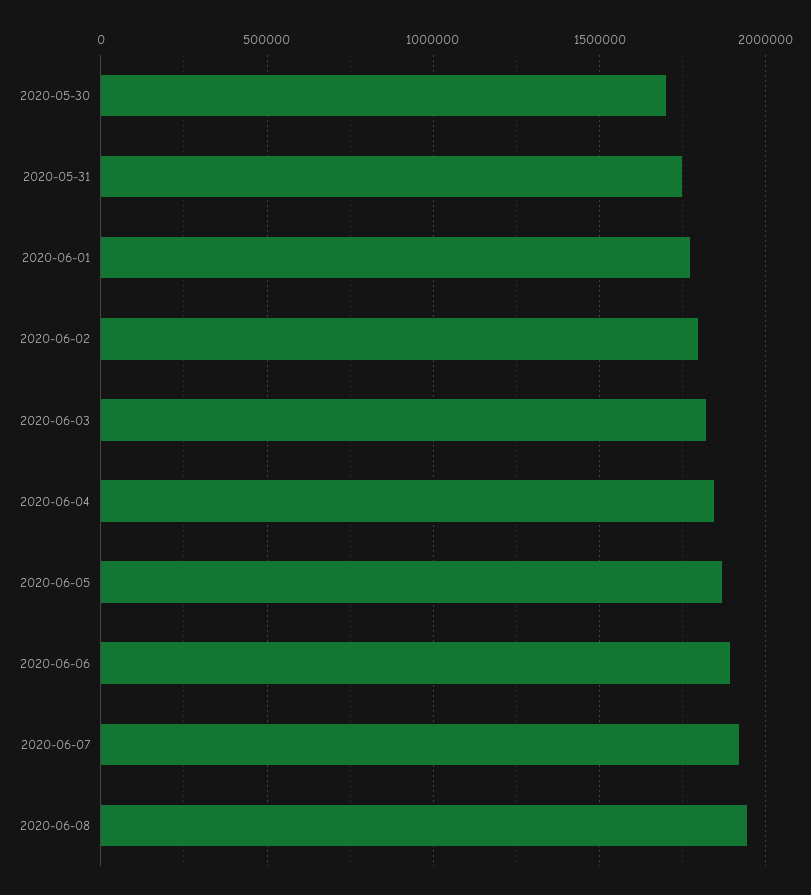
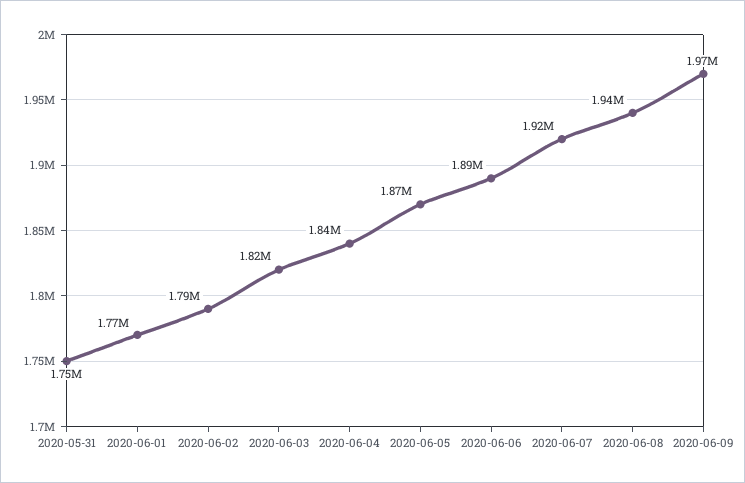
2020-05-30: 1700000 -> none
2020-06-09: none -> 1970000

